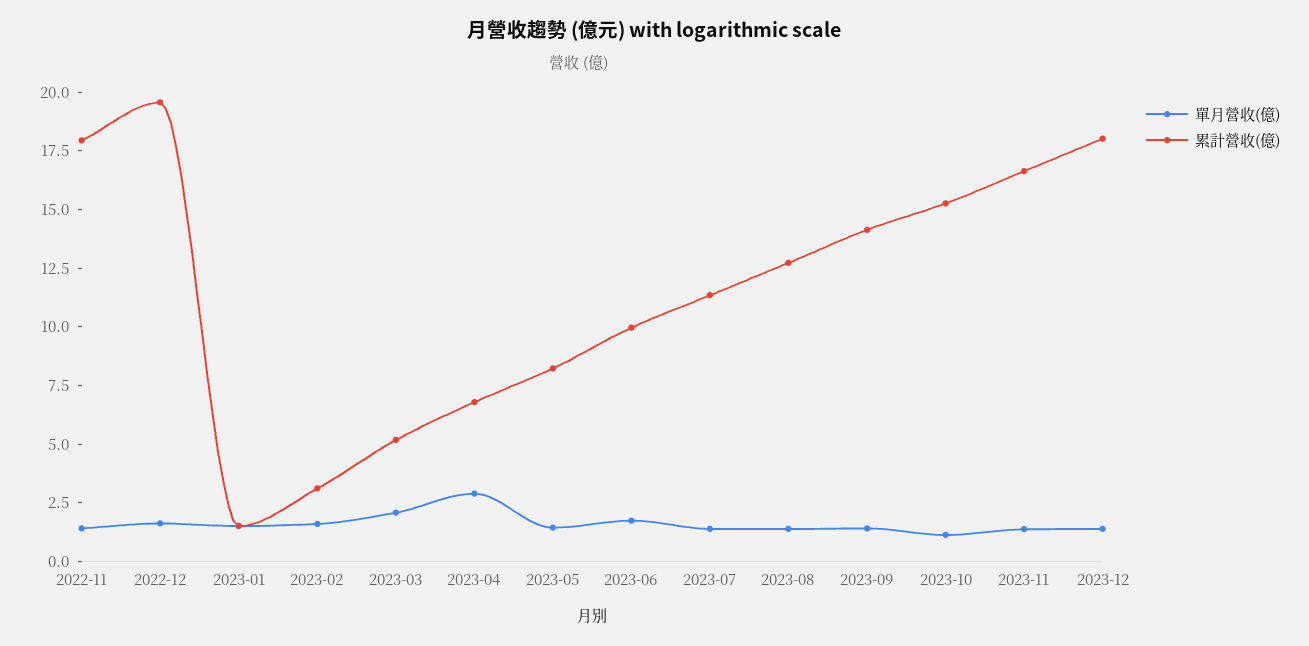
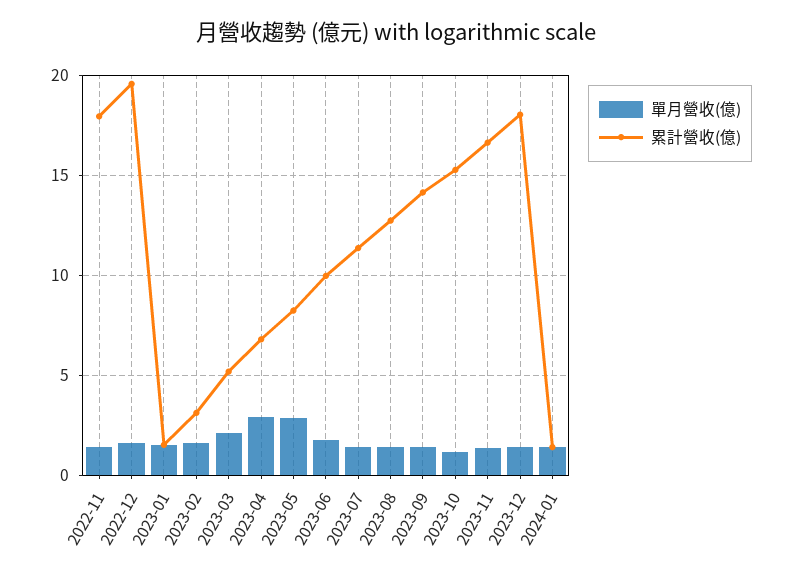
單月營收(億), 2023-05: 1.5 -> 3
單月營收(億), 2024-01: none -> 1.5
累計營收(億), 2024-01: none -> 1.5

